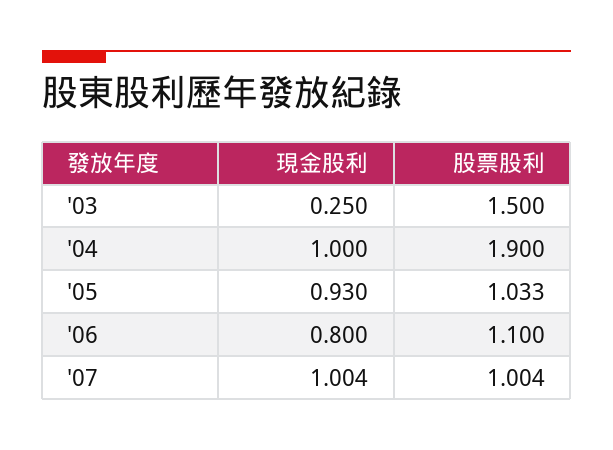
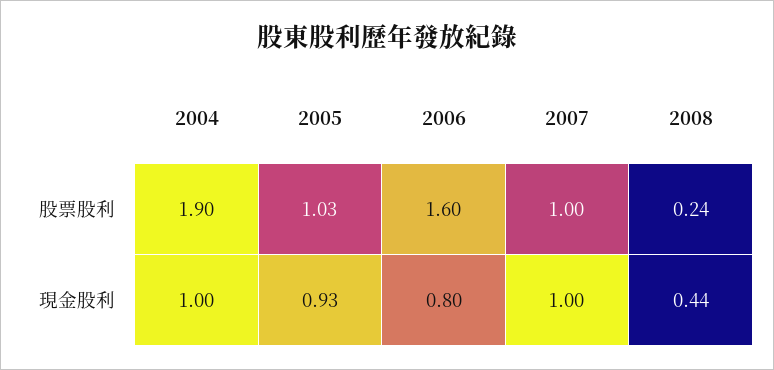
現金股利, '03: 0.25 -> none
股票股利, '03: 1.5 -> none
股票股利, '06: 1.1 -> 1.6
股票股利, 2008: none -> 0.24
現金股利, 2008: none -> 0.44

